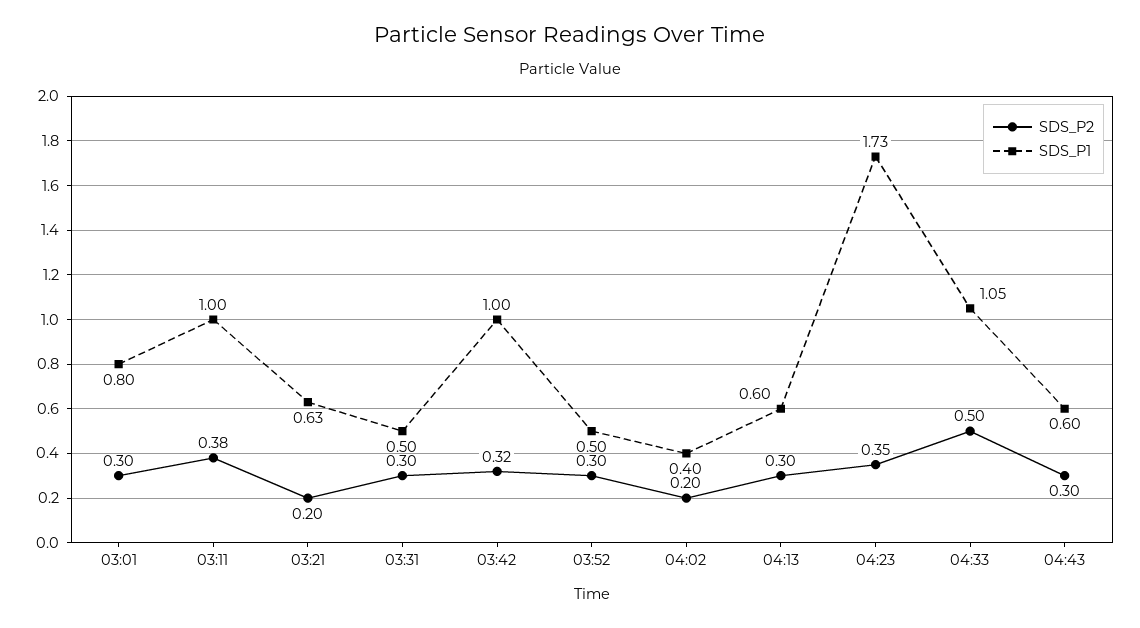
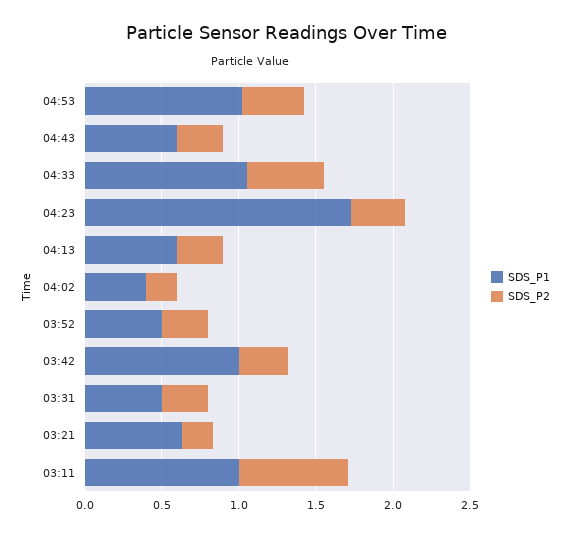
SDS_P2, 03:01: 0.3 -> none
SDS_P1, 03:01: 0.8 -> none
SDS_P2, 03:11: 0.38 -> 0.7
SDS_P1, 04:53: none -> 1
SDS_P2, 04:53: none -> 0.4

